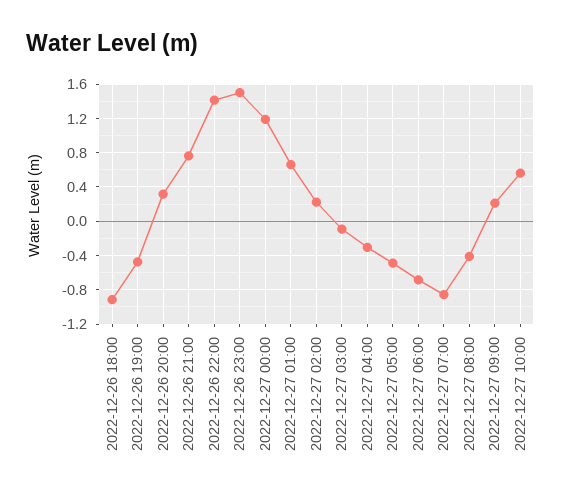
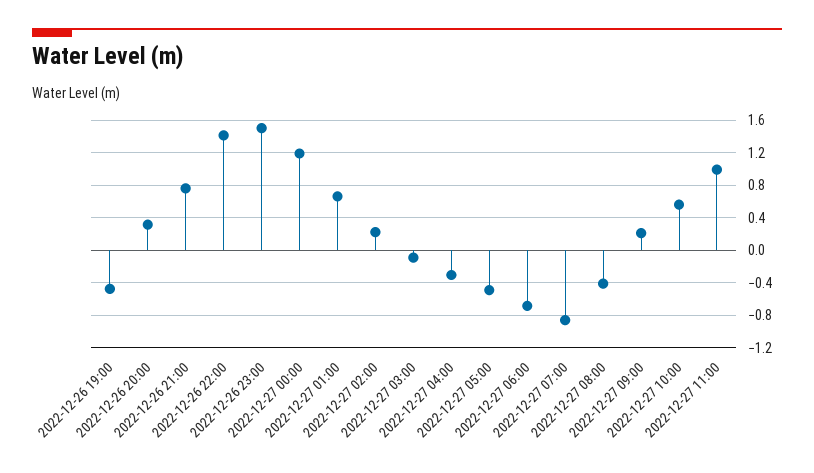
2022-12-26 18:00: -0.9 -> none
2022-12-27 11:00: none -> 1

